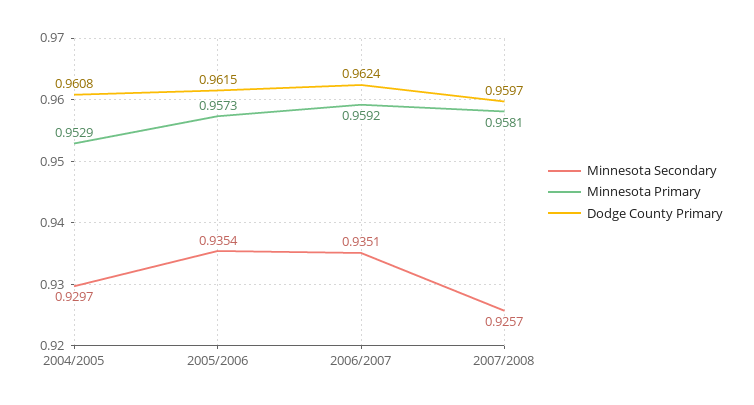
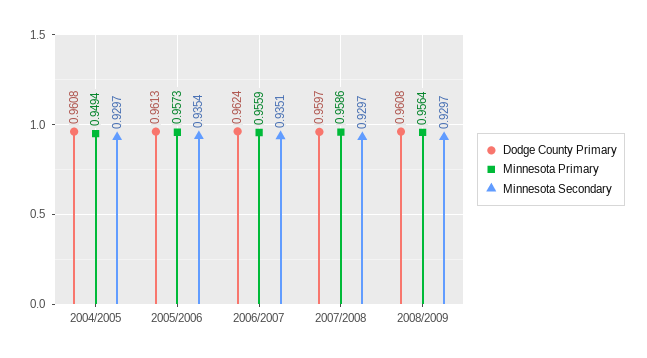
Minnesota Primary, 2004/2005: 0.9529 -> 0.9494
Dodge County Primary, 2005/2006: 0.9615 -> 0.9613
Minnesota Primary, 2006/2007: 0.9592 -> 0.9559
Minnesota Secondary, 2007/2008: 0.9257 -> 0.9297
Minnesota Primary, 2007/2008: 0.9581 -> 0.9586
Dodge County Primary, 2008/2009: none -> 0.9608
Minnesota Primary, 2008/2009: none -> 0.9564
Minnesota Secondary, 2008/2009: none -> 0.9297

